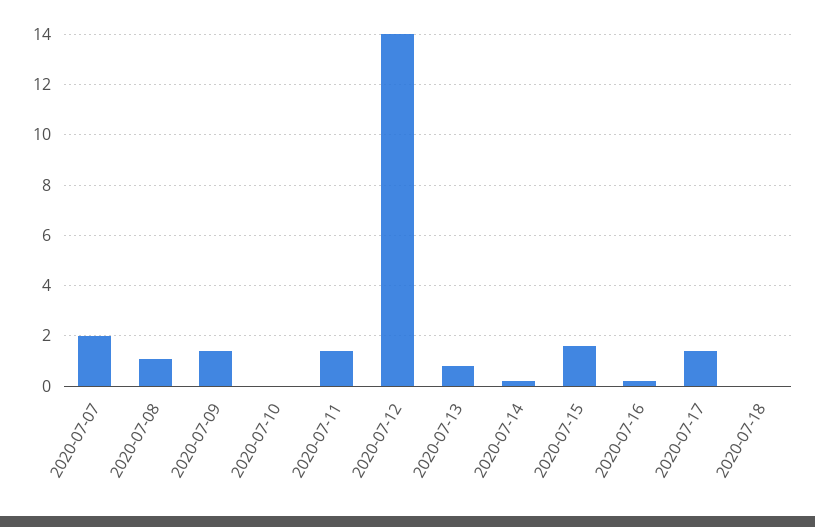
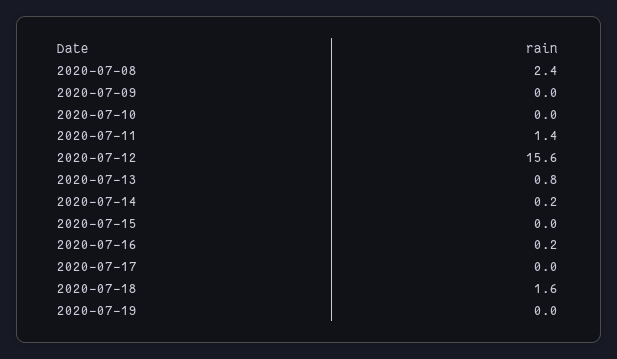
2020-07-07: 2 -> none
2020-07-08: 1 -> 2.4
2020-07-09: 1.5 -> 0
2020-07-12: 14 -> 15.6
2020-07-15: 1.5 -> 0
2020-07-17: 1.5 -> 0
2020-07-18: 0 -> 1.6
2020-07-19: none -> 0

